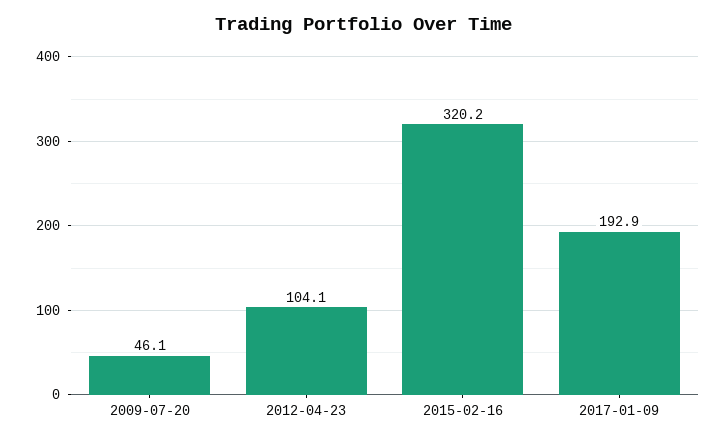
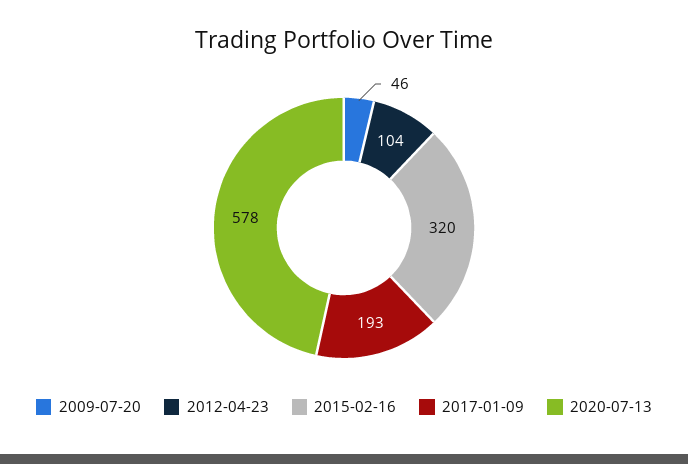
2020-07-13: none -> 578

